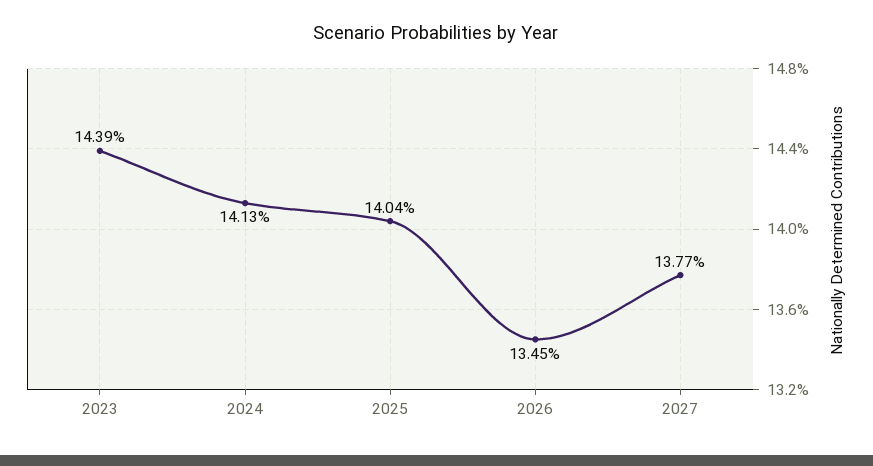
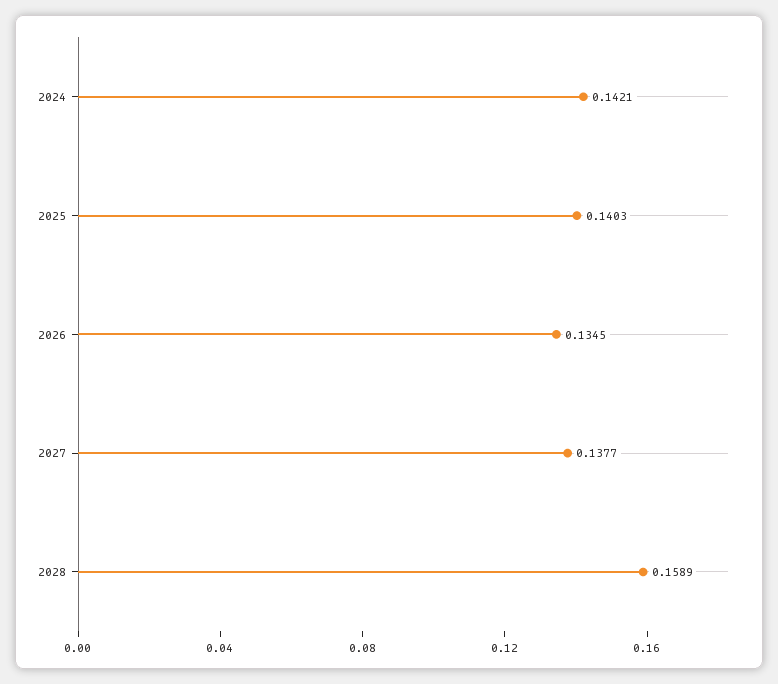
2023: 0.1439 -> none
2024: 0.1413 -> 0.1421
2025: 0.1404 -> 0.1403
2028: none -> 0.1589

